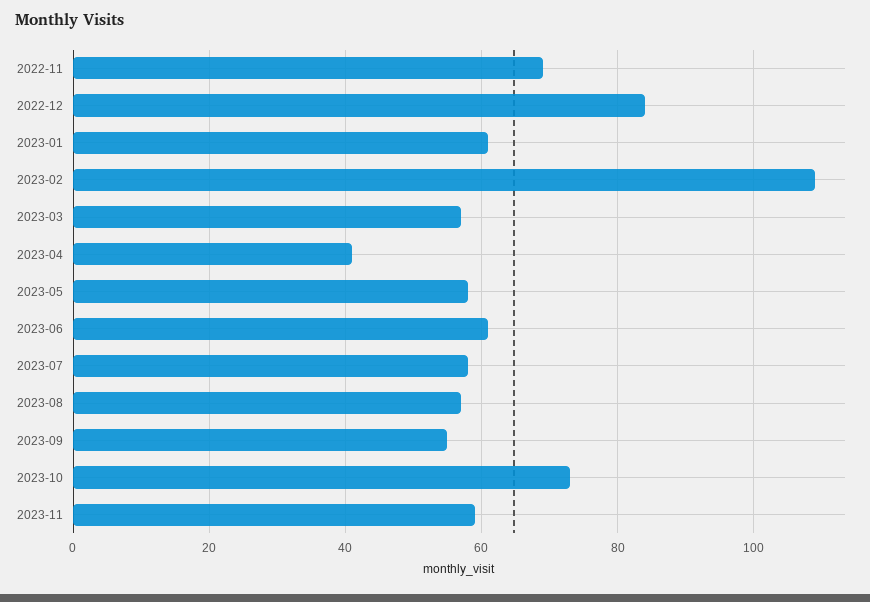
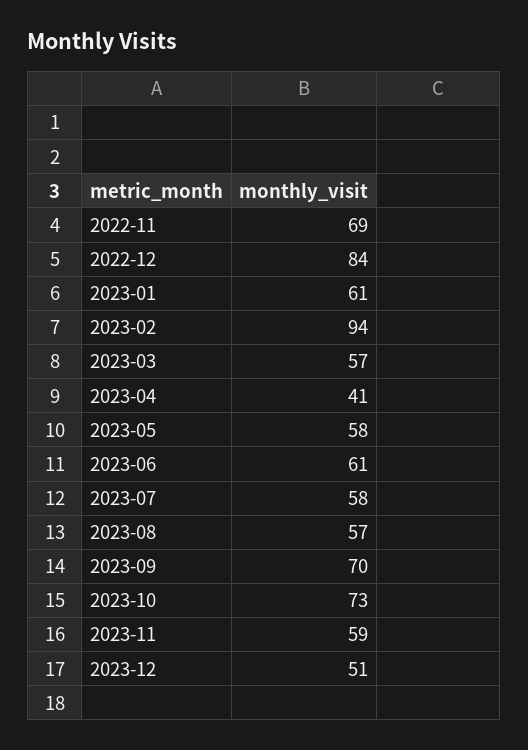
2023-02: 110 -> 94
2023-09: 55 -> 70
2023-12: none -> 51

